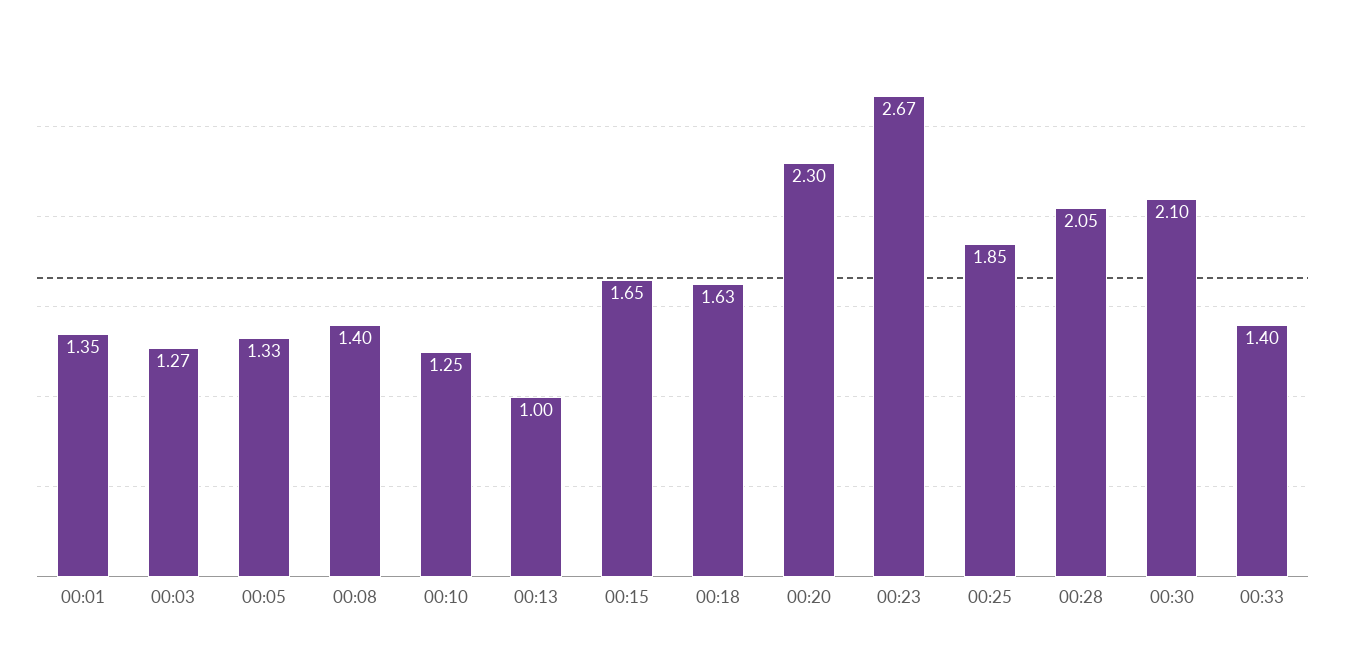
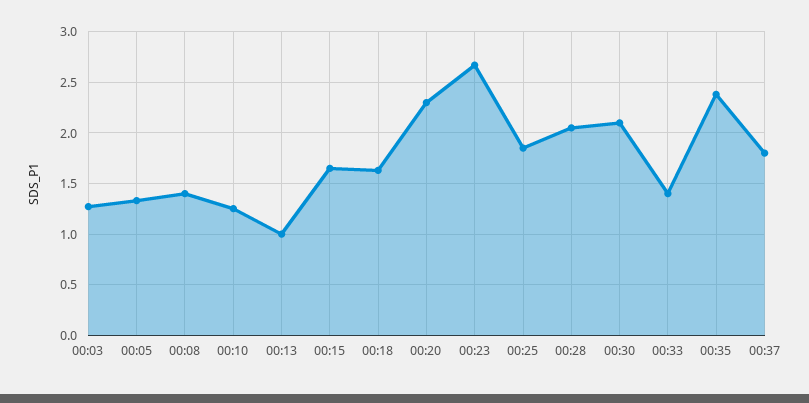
00:01: 1.35 -> none
00:35: none -> 2.4
00:37: none -> 1.8

